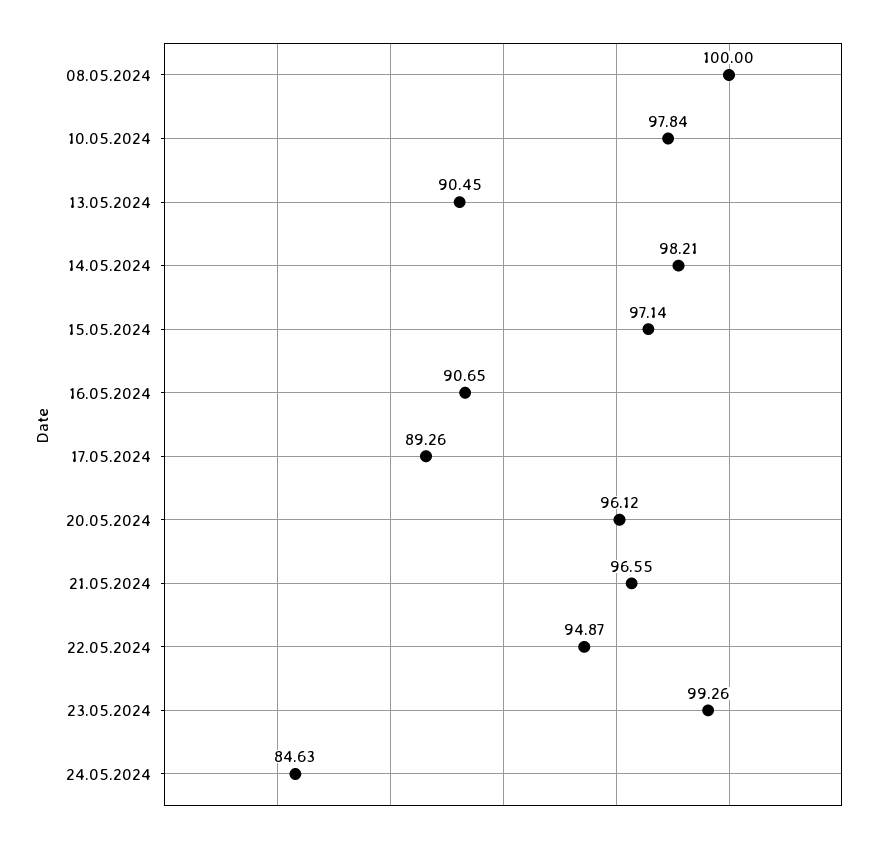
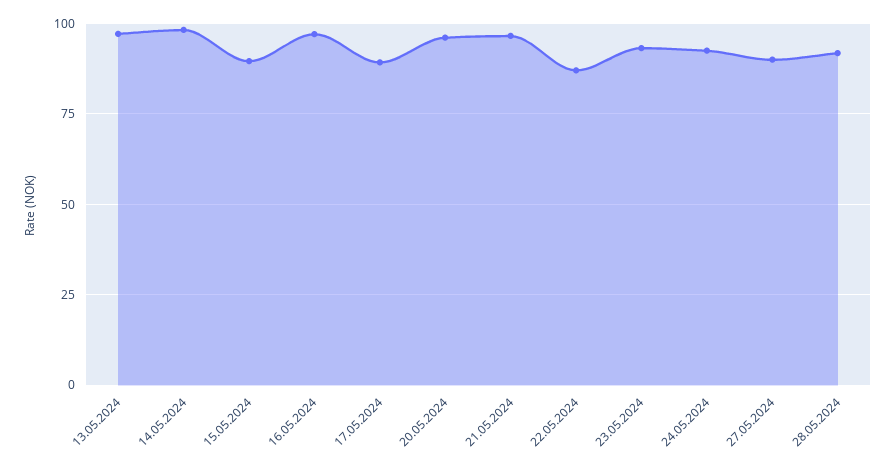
08.05.2024: 100 -> none
10.05.2024: 97.84 -> none
13.05.2024: 90.45 -> 97.5
15.05.2024: 97.14 -> 90
16.05.2024: 90.65 -> 97.5
22.05.2024: 94.87 -> 87.5
23.05.2024: 99.26 -> 92.5
24.05.2024: 84.63 -> 92.5
27.05.2024: none -> 90
28.05.2024: none -> 92.5

